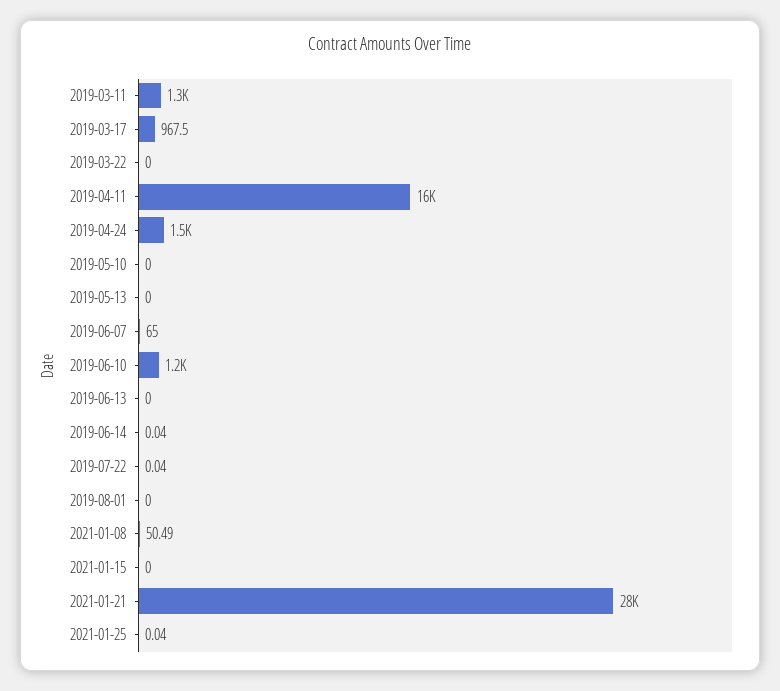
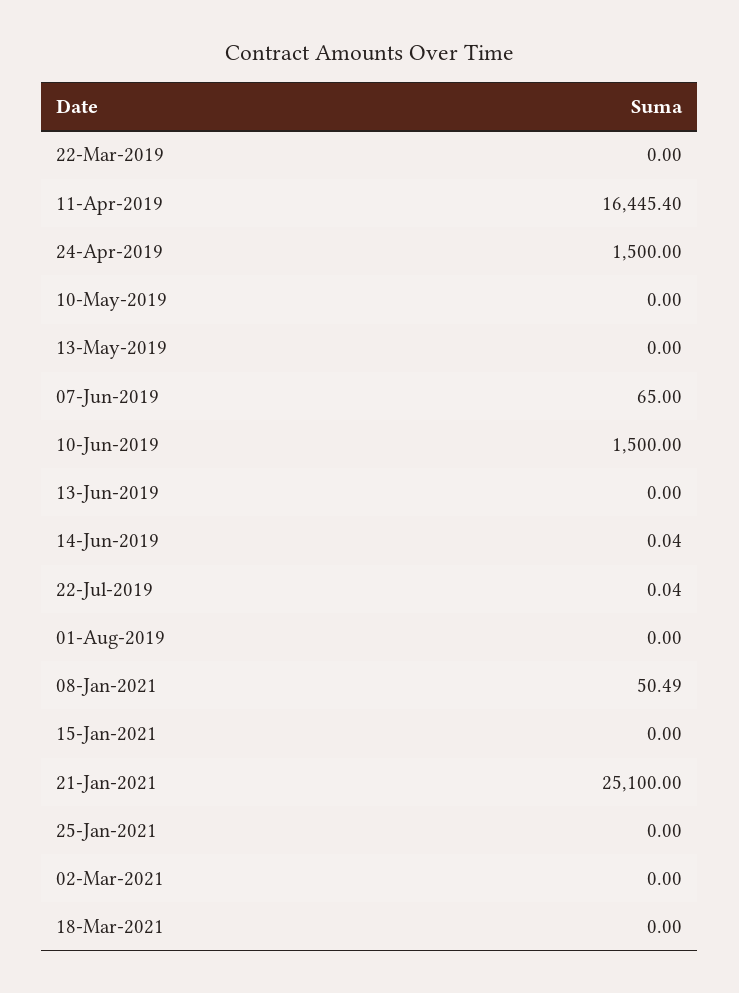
2019-03-11: 1300 -> none
2019-03-17: 967.5 -> none
2019-06-10: 1200 -> 1500
2021-01-21: 28000 -> 25100
2021-01-25: 0.04 -> 0
02-Mar-2021: none -> 0
18-Mar-2021: none -> 0

